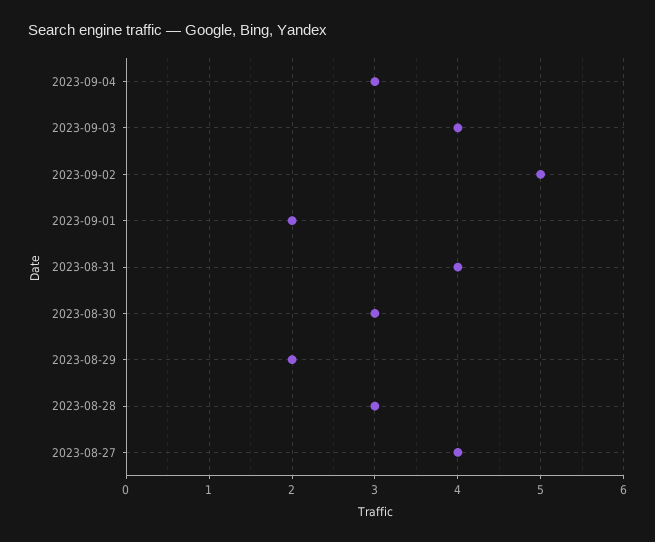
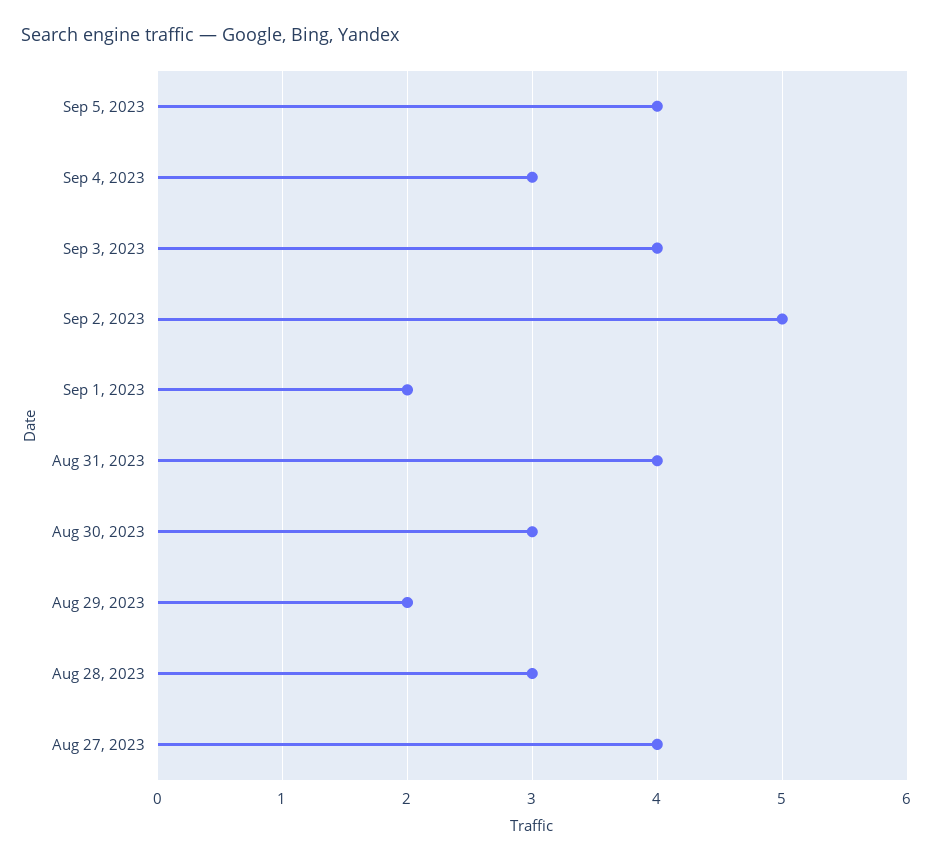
Sep 5, 2023: none -> 4

